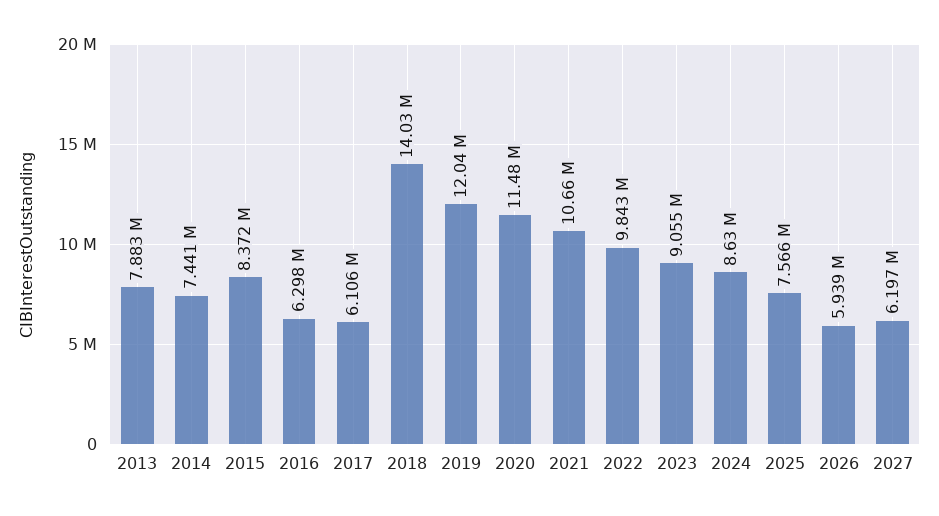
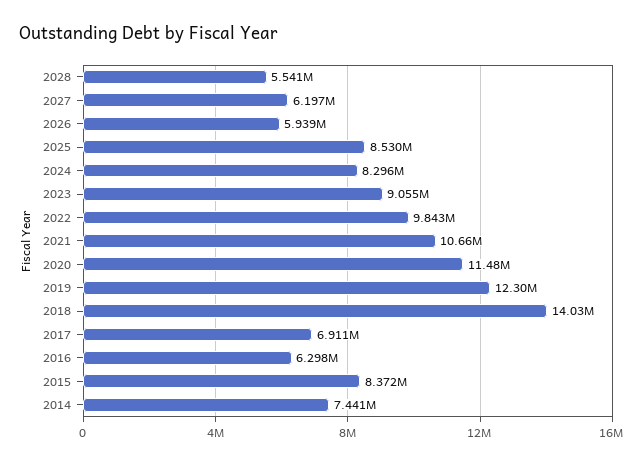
2013: 7883000 -> none
2017: 6106000 -> 6911000
2019: 12040000 -> 12300000
2024: 8630000 -> 8296000
2025: 7566000 -> 8530000
2028: none -> 5541000

